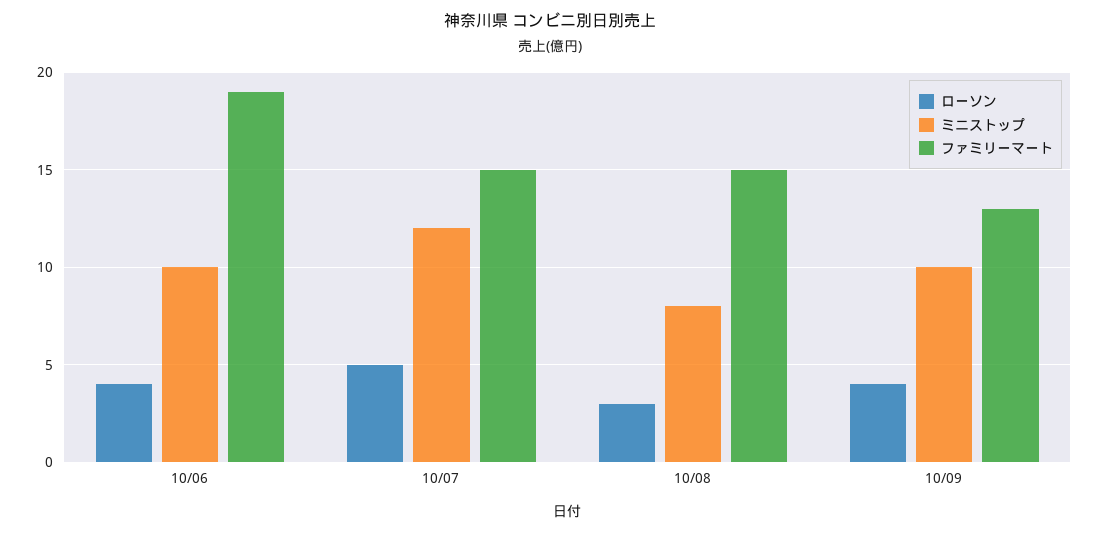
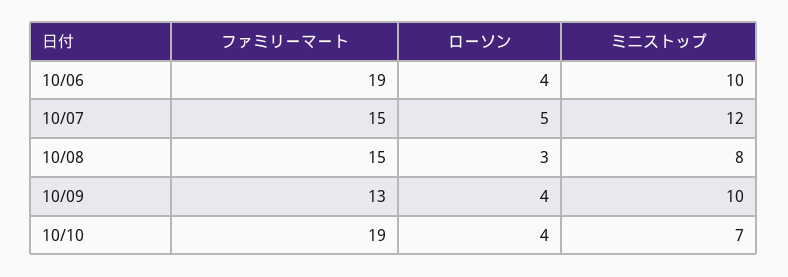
ファミリーマート, 10/10: none -> 19
ローソン, 10/10: none -> 4
ミニストップ, 10/10: none -> 7

